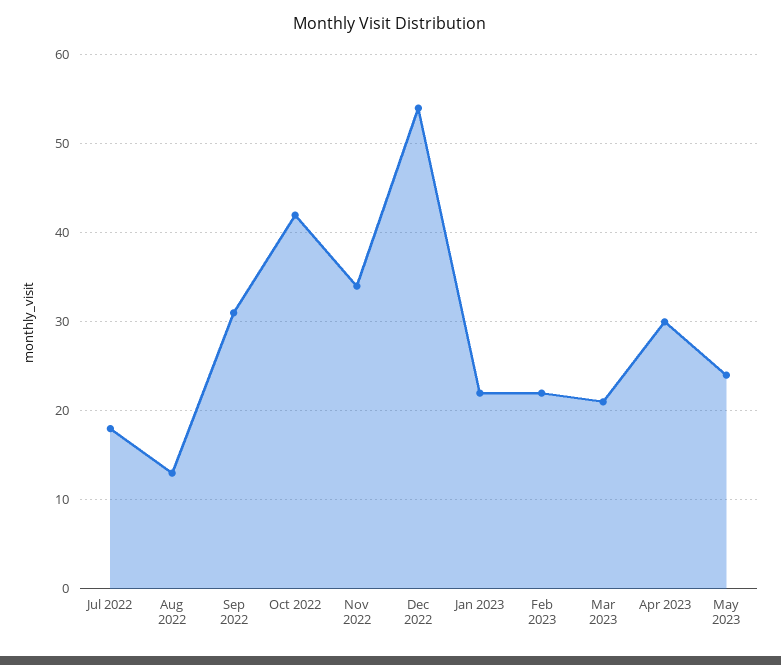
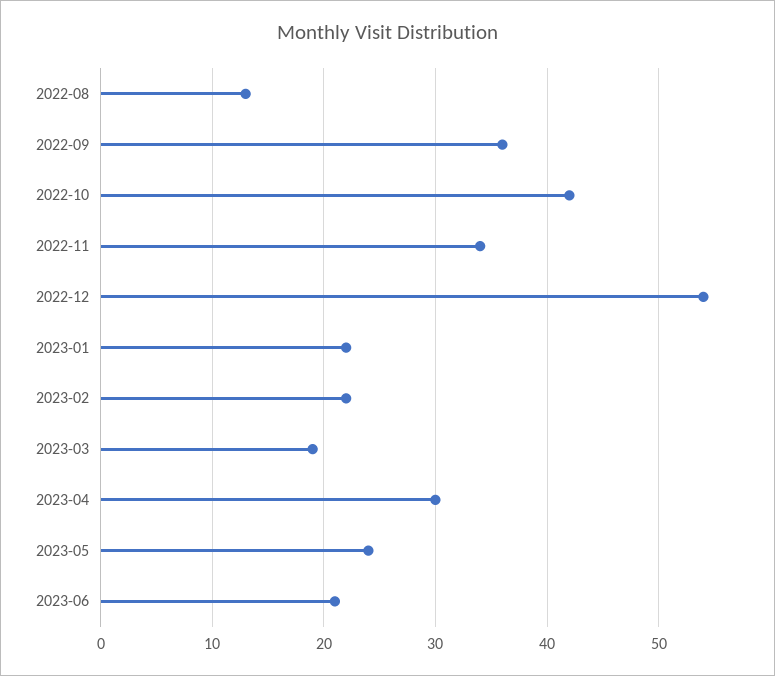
Jul 2022: 18 -> none
Sep 2022: 31 -> 36
Mar 2023: 21 -> 19
2023-06: none -> 21

